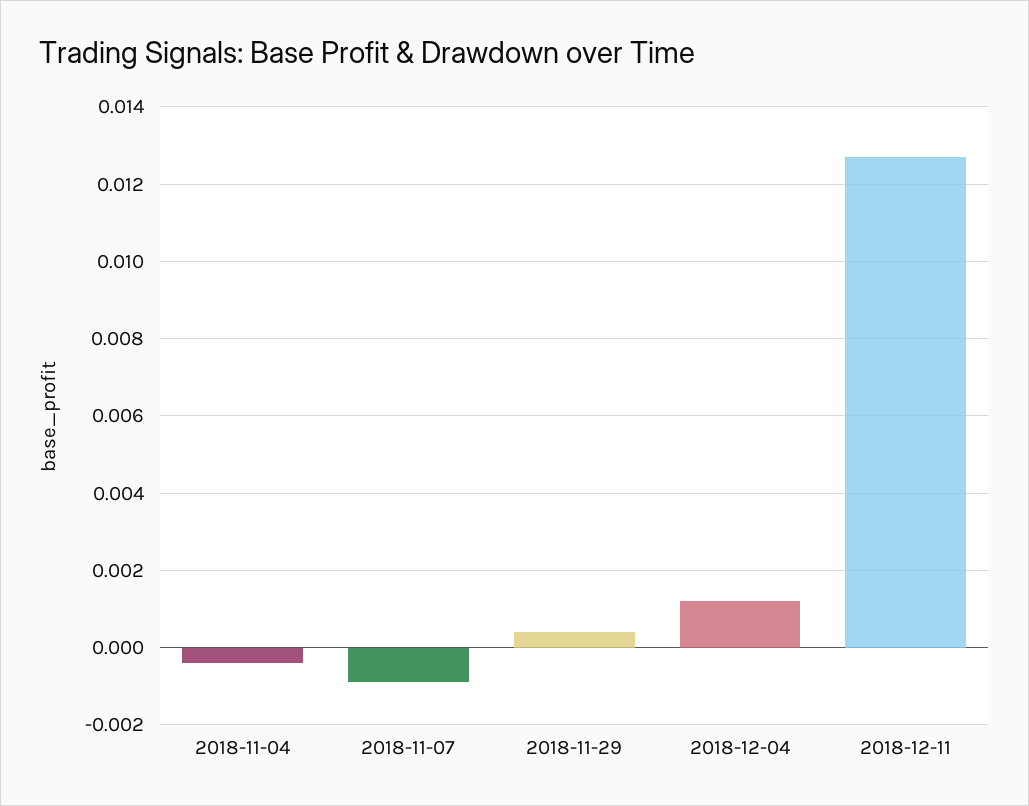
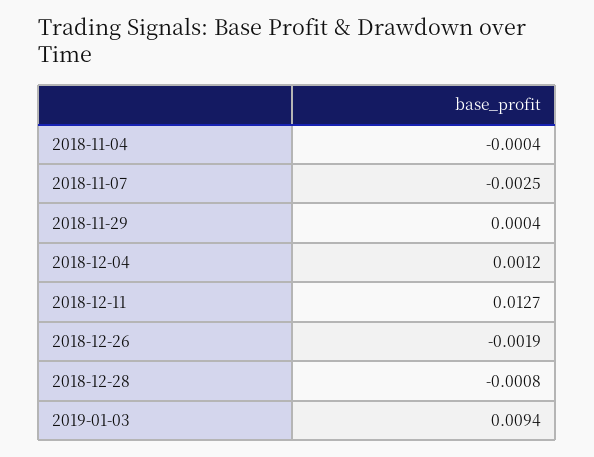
2018-11-07: -0.001 -> -0.0025
2018-12-26: none -> -0.0019
2018-12-28: none -> -0.0008
2019-01-03: none -> 0.0094

